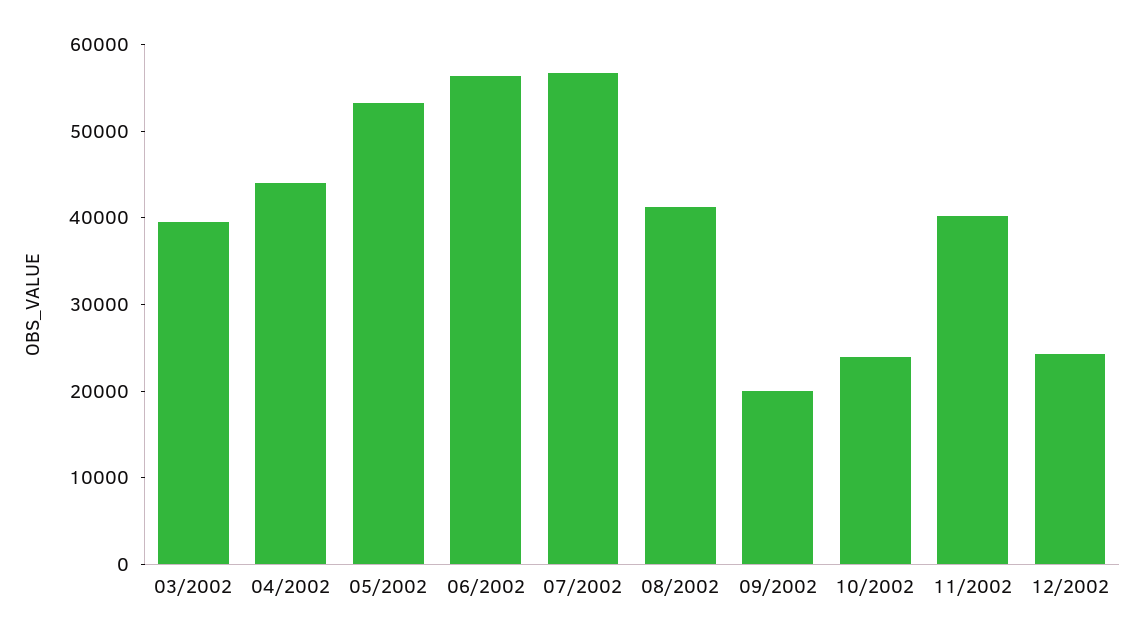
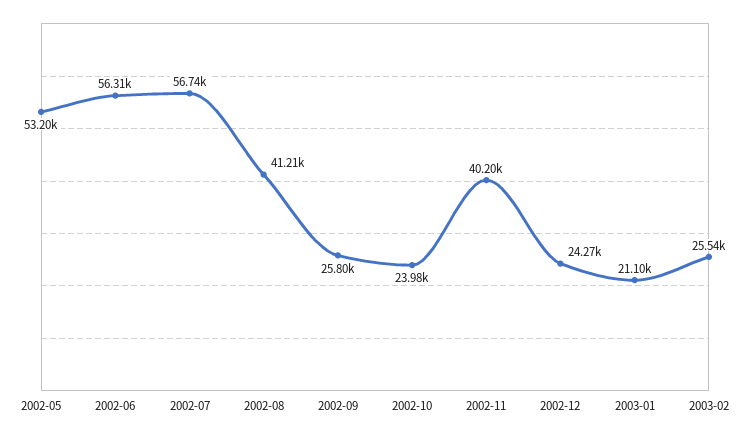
03/2002: 40000 -> none
04/2002: 44000 -> none
09/2002: 20000 -> 25800
2003-01: none -> 21100
2003-02: none -> 25540

